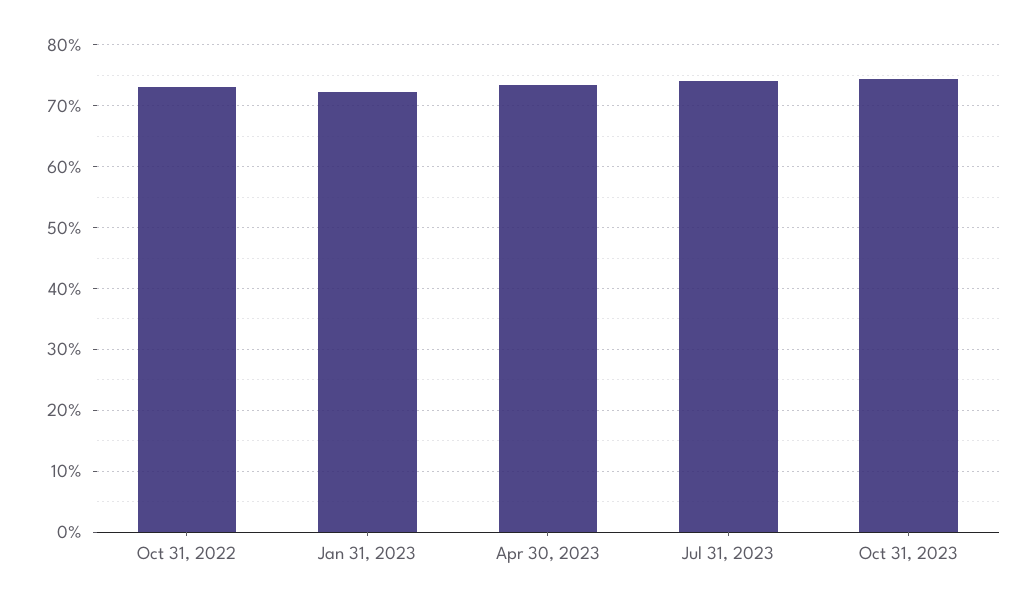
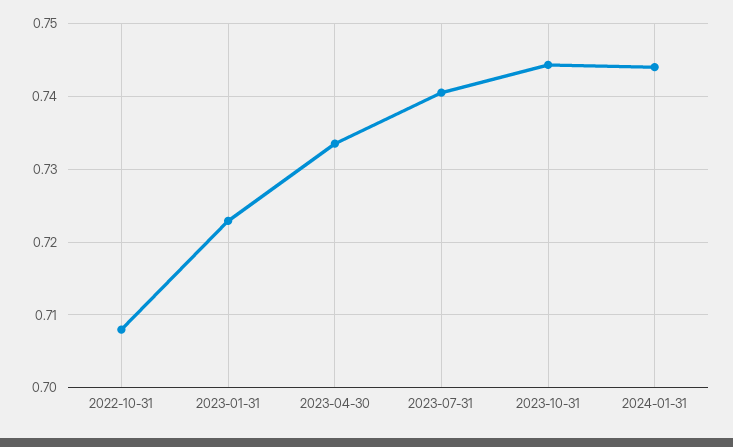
Oct 31, 2022: 0.73 -> 0.708
2024-01-31: none -> 0.744

